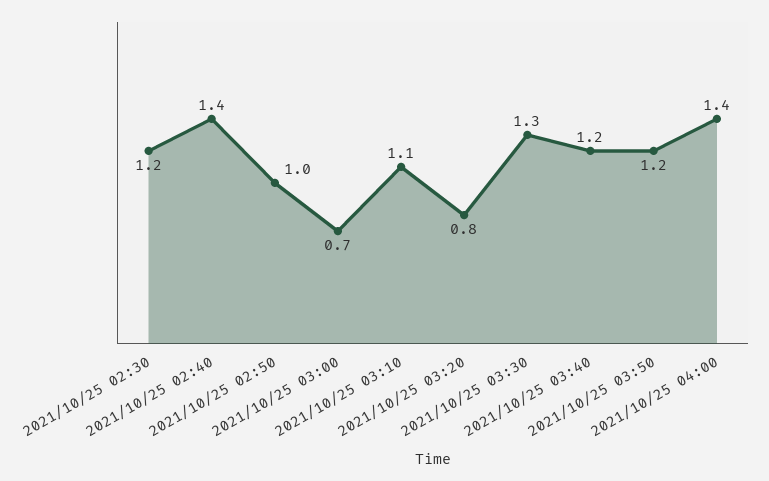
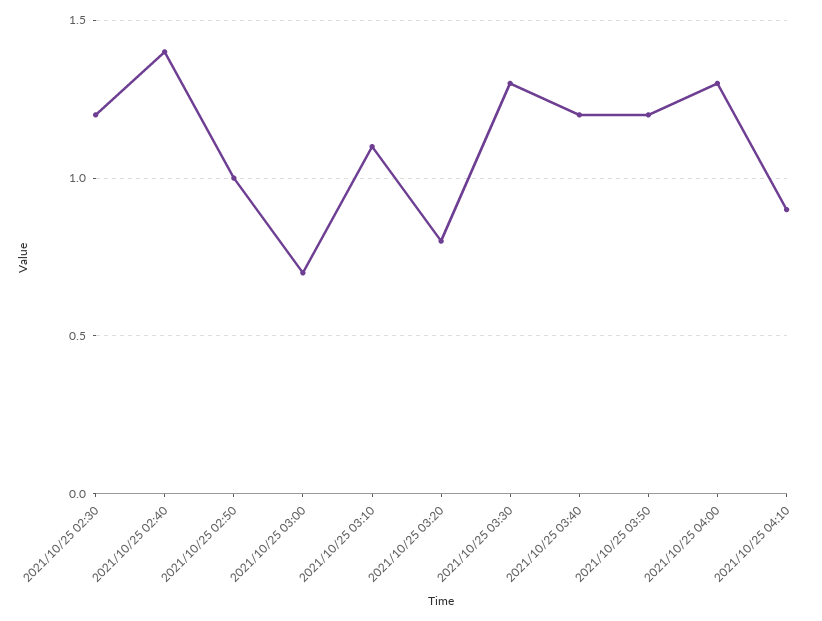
2021/10/25 04:00: 1.4 -> 1.3
2021/10/25 04:10: none -> 0.9

